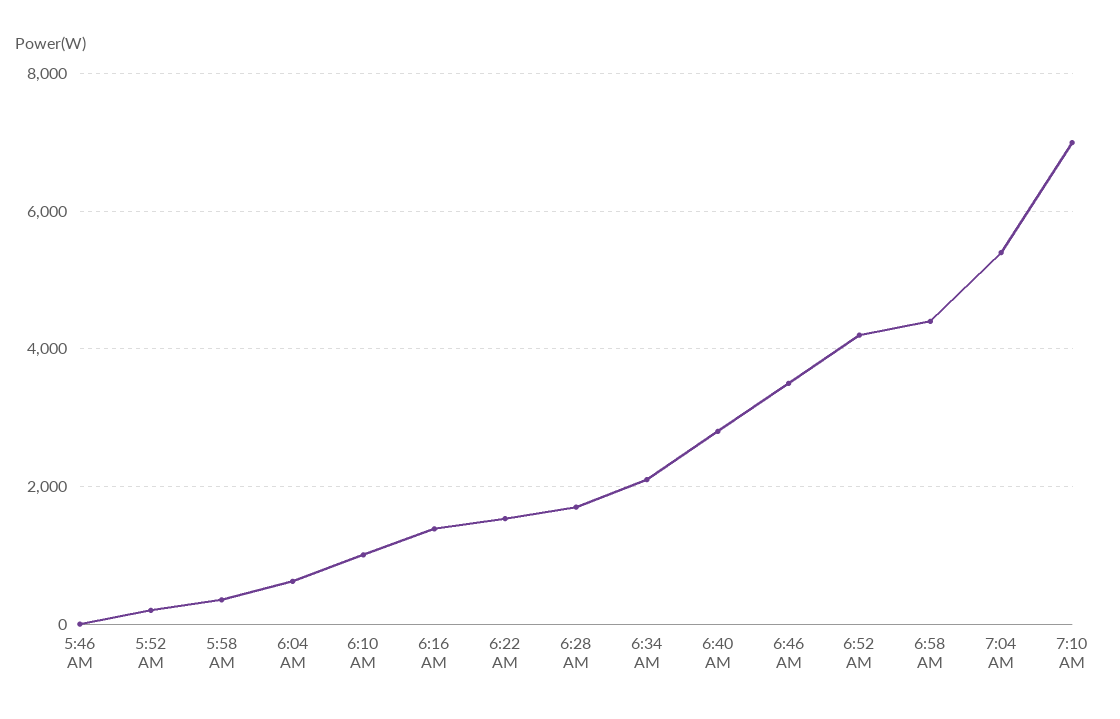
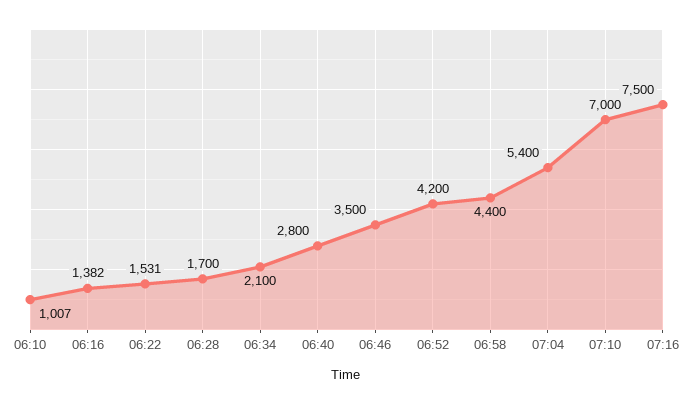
5:46 AM: 0 -> none
5:52 AM: 200 -> none
5:58 AM: 400 -> none
6:04 AM: 600 -> none
07:16: none -> 7500

